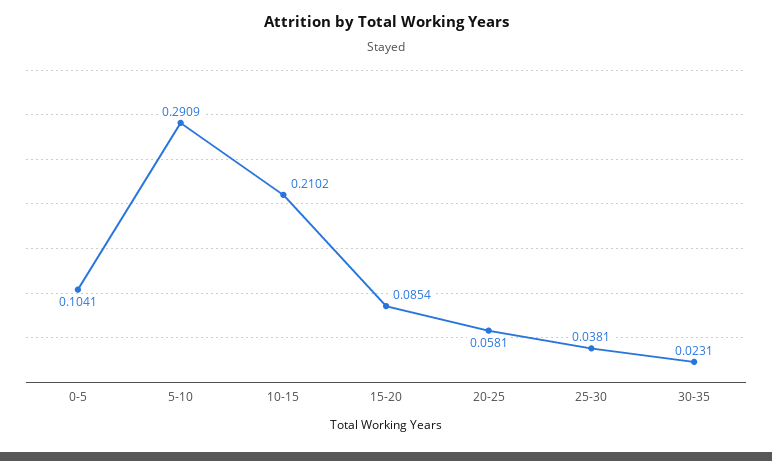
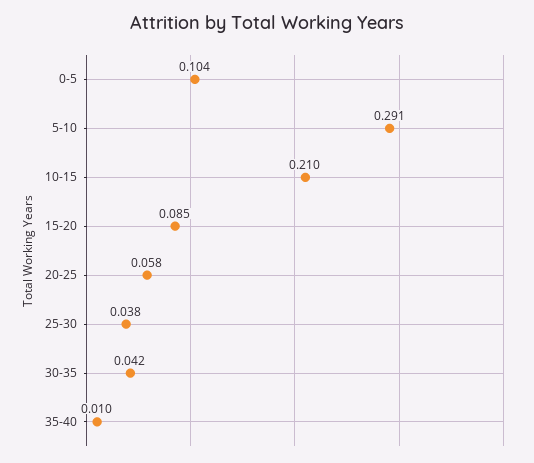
30-35: 0.0231 -> 0.042
35-40: none -> 0.01

